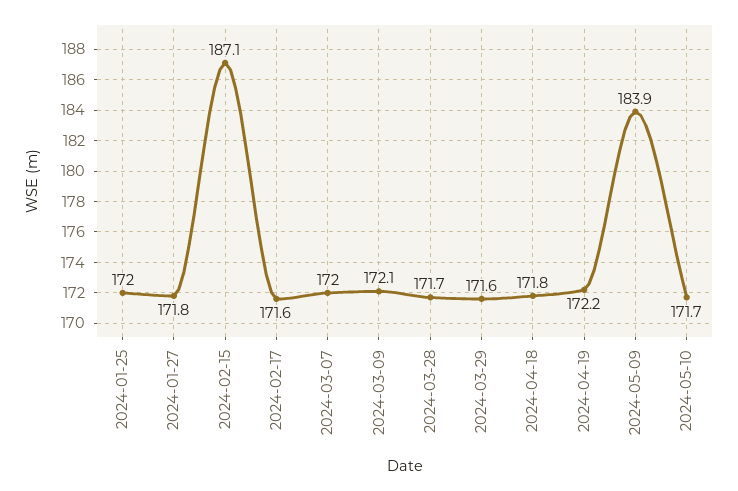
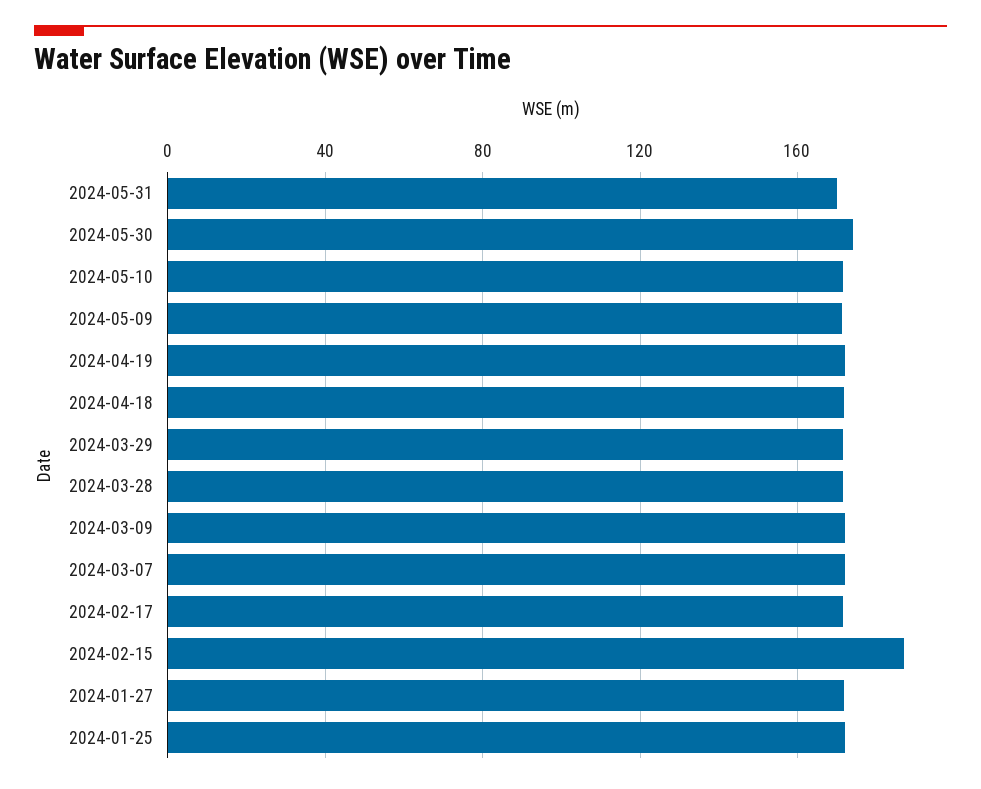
2024-05-09: 183.9 -> 170
2024-05-31: none -> 170
2024-05-30: none -> 175

